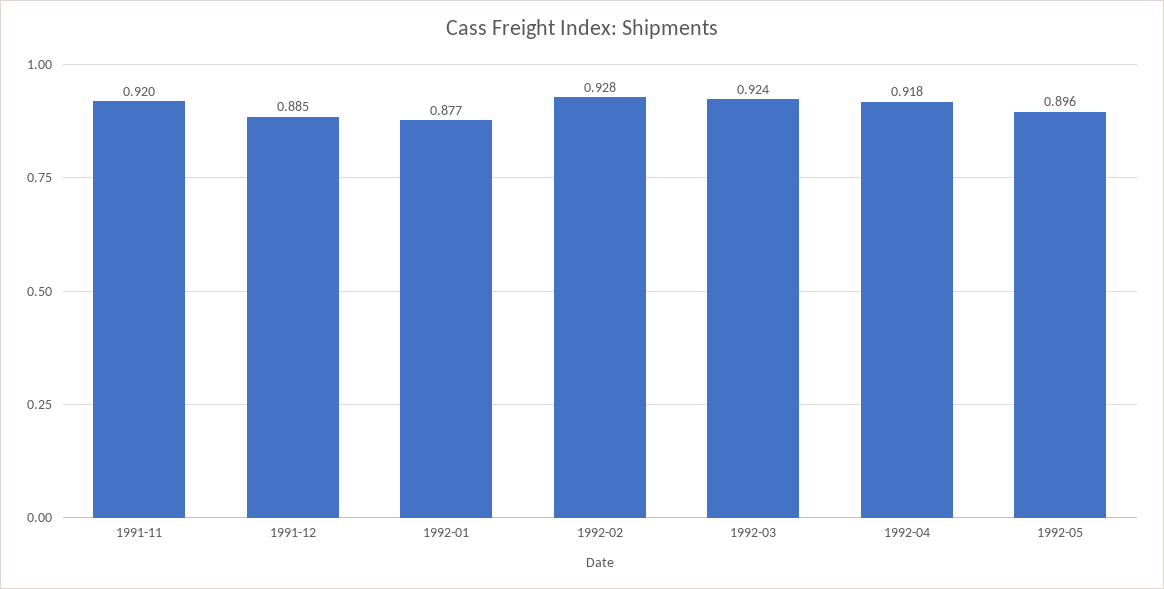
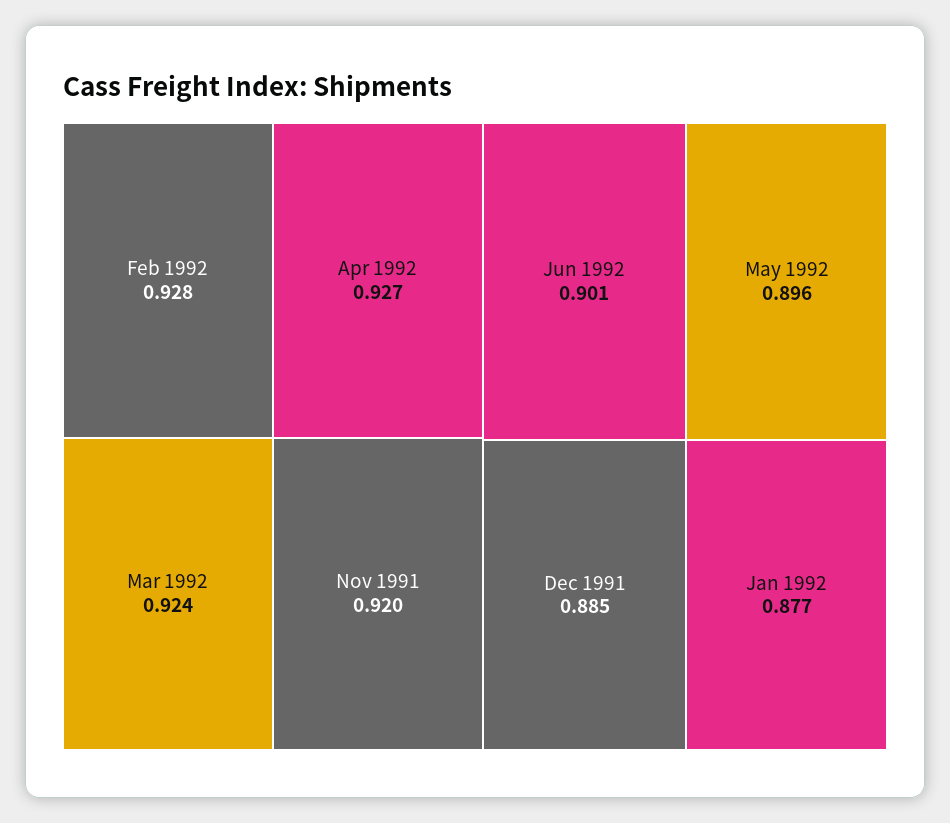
1992-04: 0.918 -> 0.927
Jun 1992: none -> 0.901

